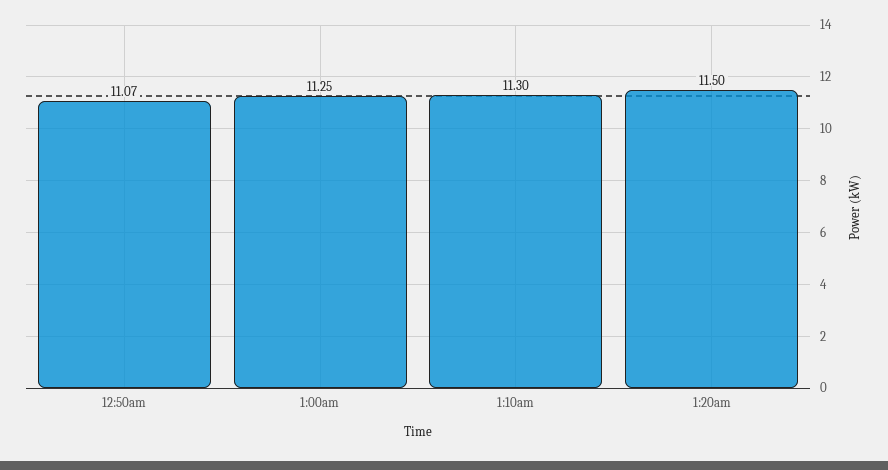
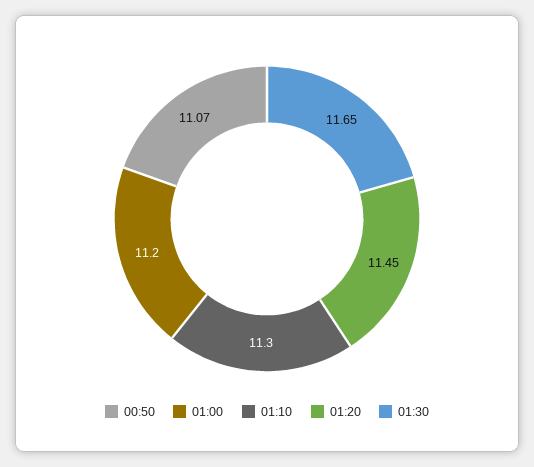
1:00am: 11.25 -> 11.2
1:20am: 11.5 -> 11.45
01:30: none -> 11.65

